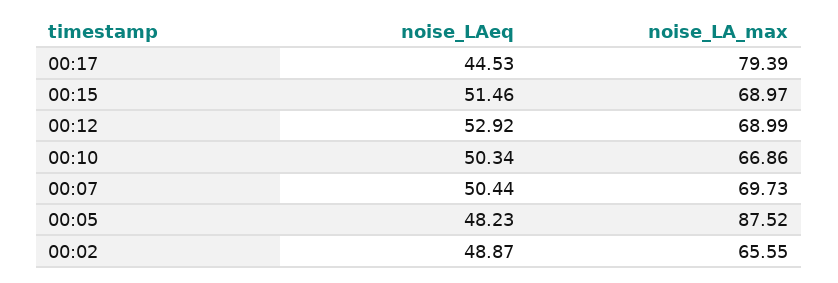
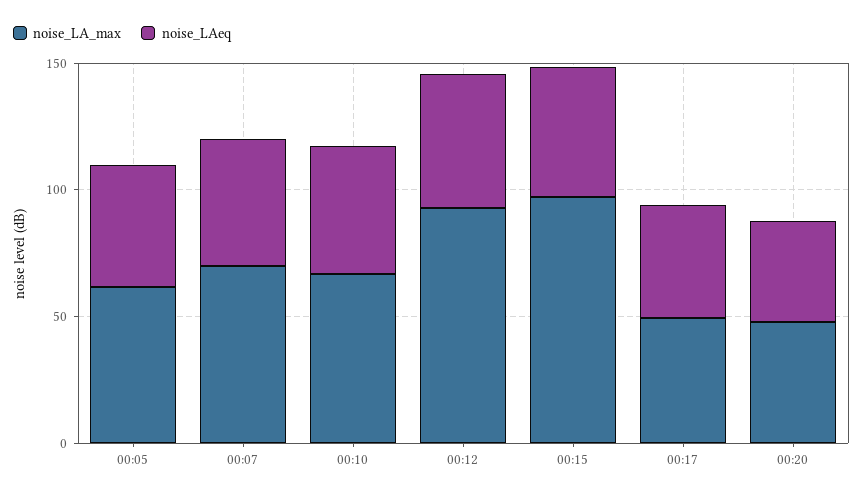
noise_LA_max, 00:17: 79.39 -> 50
noise_LA_max, 00:15: 68.97 -> 100
noise_LA_max, 00:12: 68.99 -> 90
noise_LA_max, 00:05: 87.52 -> 60
noise_LAeq, 00:02: 48.87 -> none
noise_LA_max, 00:02: 65.55 -> none
noise_LA_max, 00:20: none -> 50
noise_LAeq, 00:20: none -> 40

